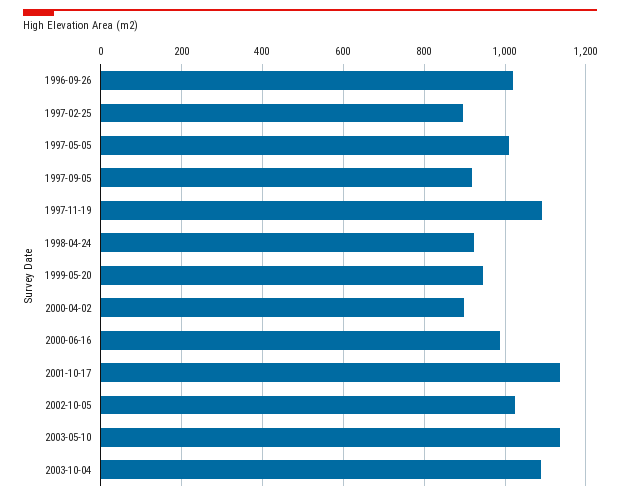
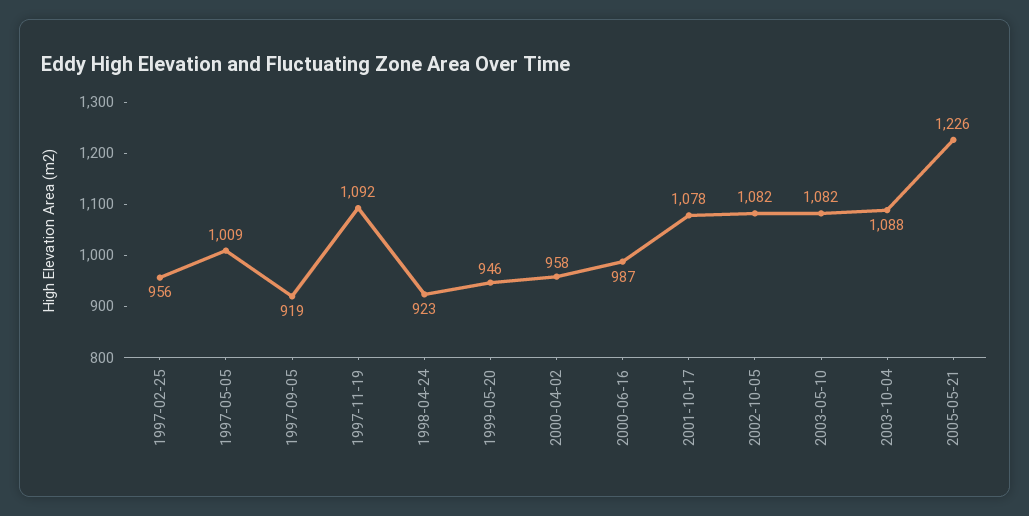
1996-09-26: 1020 -> none
1997-02-25: 900 -> 956
2000-04-02: 900 -> 958
2001-10-17: 1140 -> 1078
2002-10-05: 1020 -> 1082
2003-05-10: 1140 -> 1082
2005-05-21: none -> 1226

